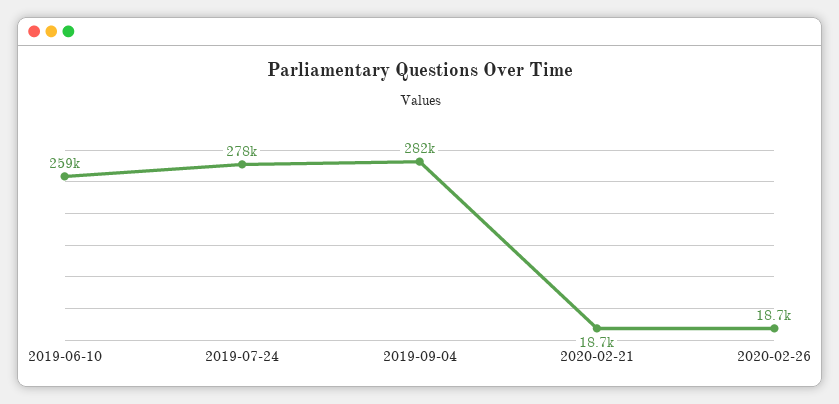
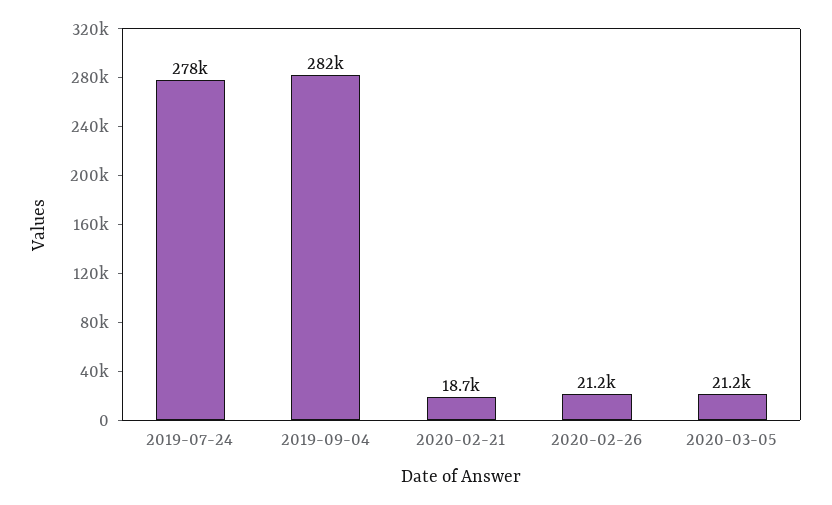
2019-06-10: 259000 -> none
2020-02-26: 18700 -> 21200
2020-03-05: none -> 21200

